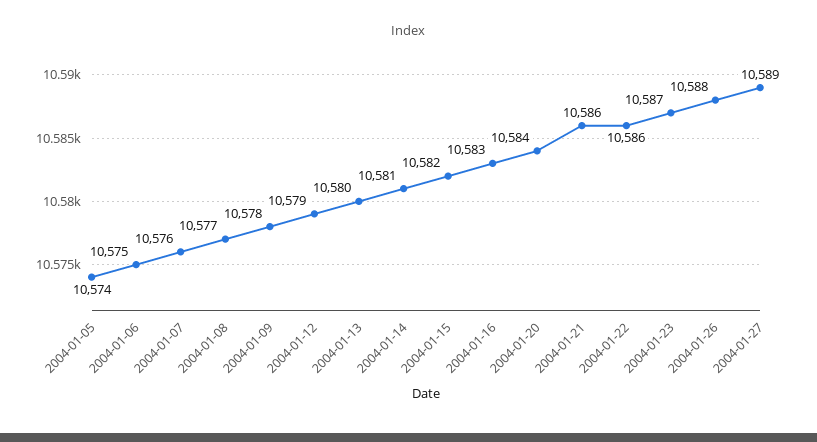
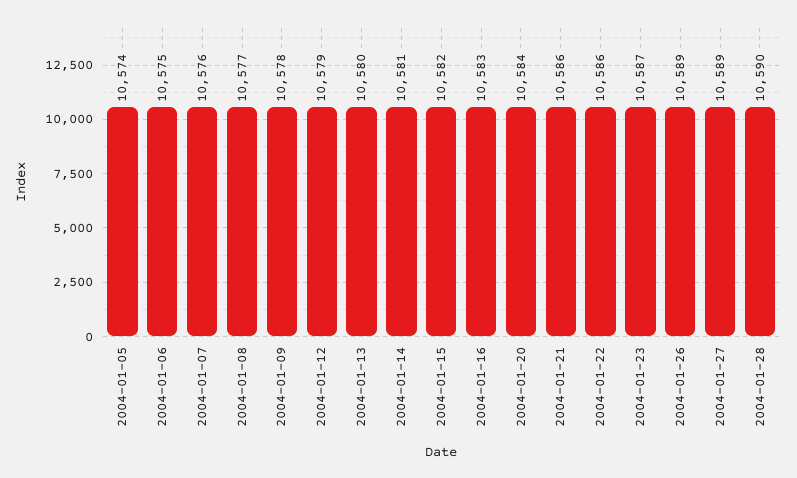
2004-01-26: 10588 -> 10589
2004-01-28: none -> 10590

